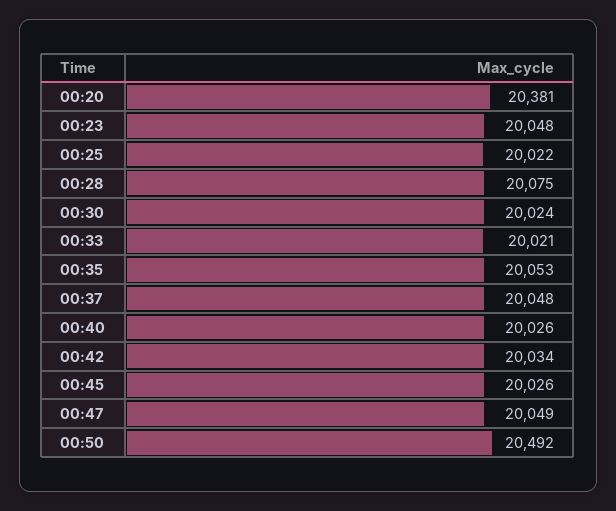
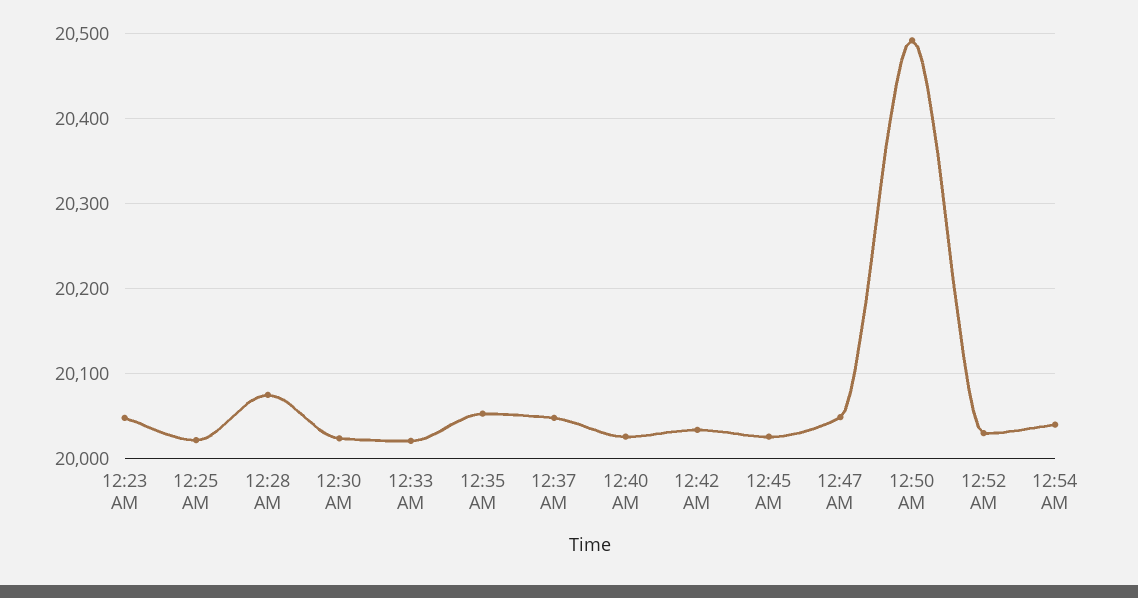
00:20: 20381 -> none
12:52 AM: none -> 20030
12:54 AM: none -> 20040

